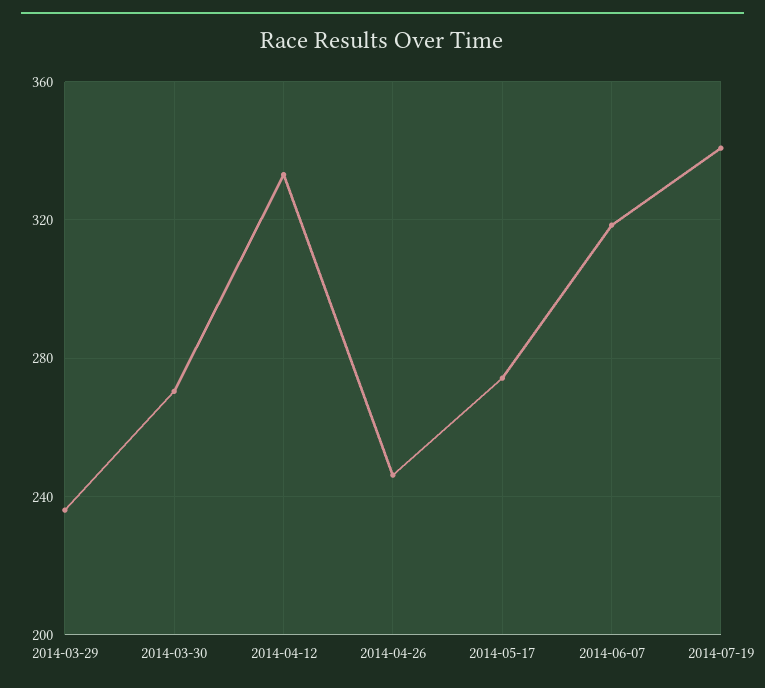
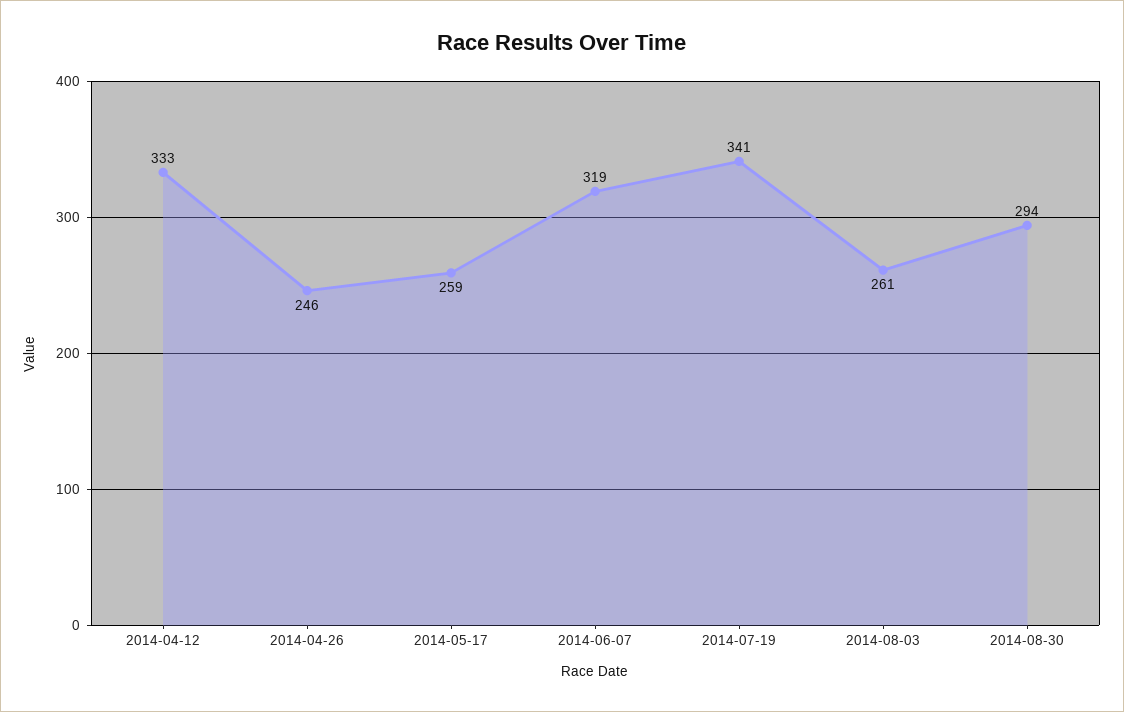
2014-03-29: 235 -> none
2014-03-30: 270 -> none
2014-05-17: 275 -> 259
2014-08-03: none -> 261
2014-08-30: none -> 294

